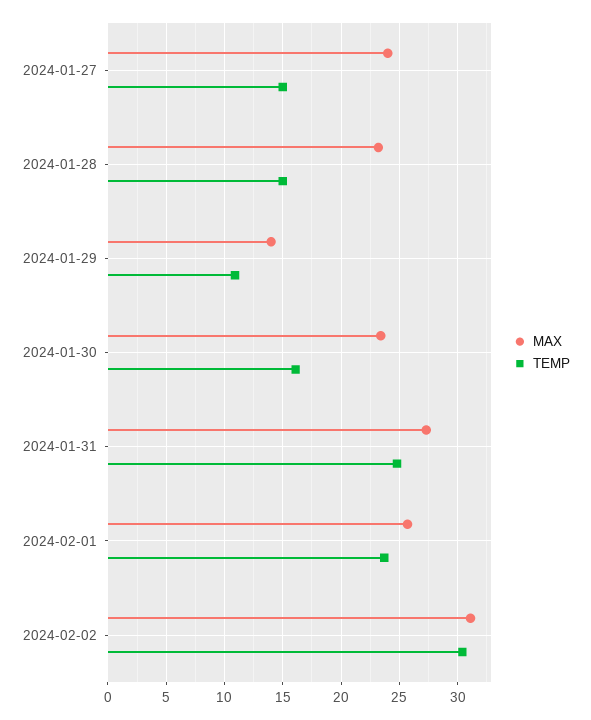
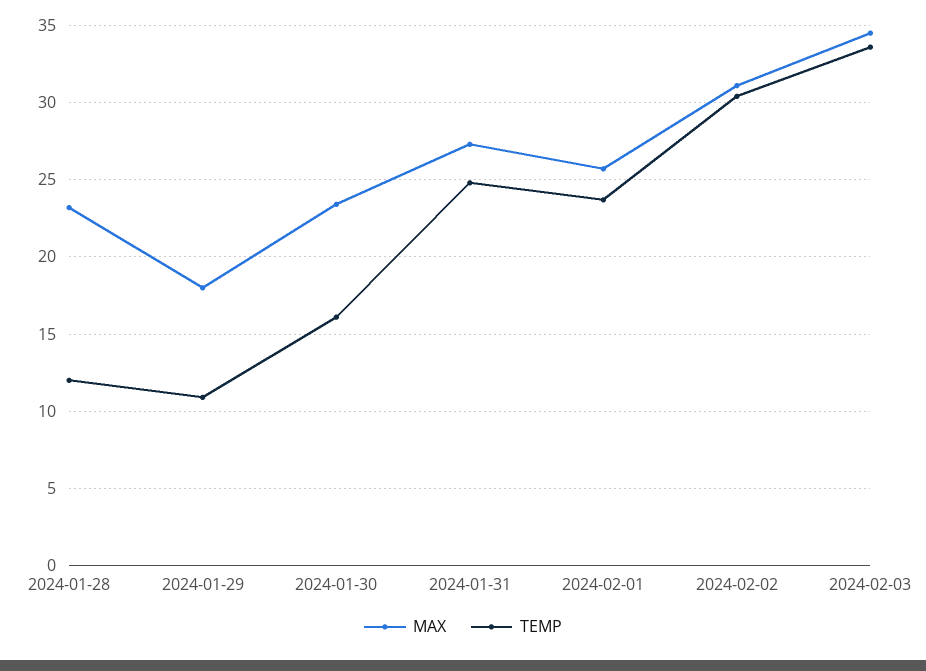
MAX, 2024-01-27: 24 -> none
TEMP, 2024-01-27: 15 -> none
TEMP, 2024-01-28: 15 -> 12
MAX, 2024-01-29: 14 -> 18
MAX, 2024-02-03: none -> 34.5
TEMP, 2024-02-03: none -> 33.5

